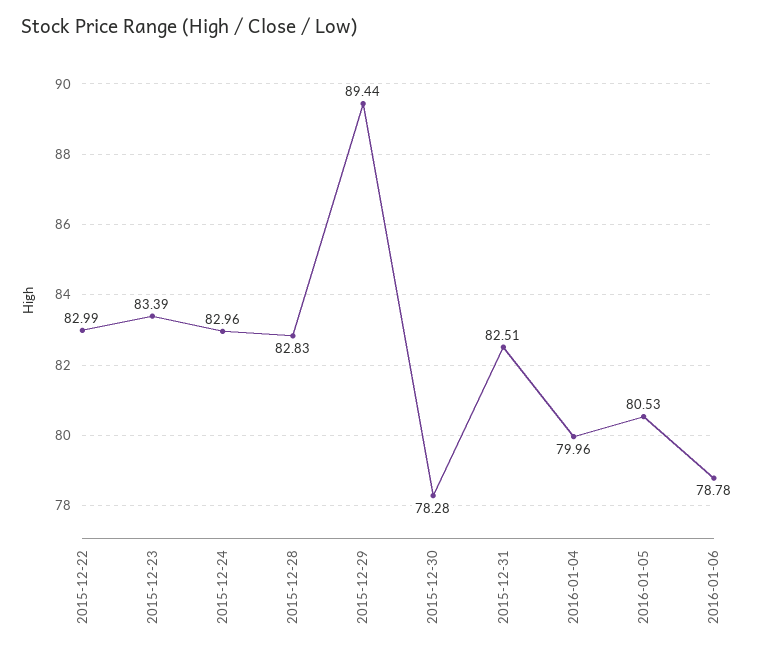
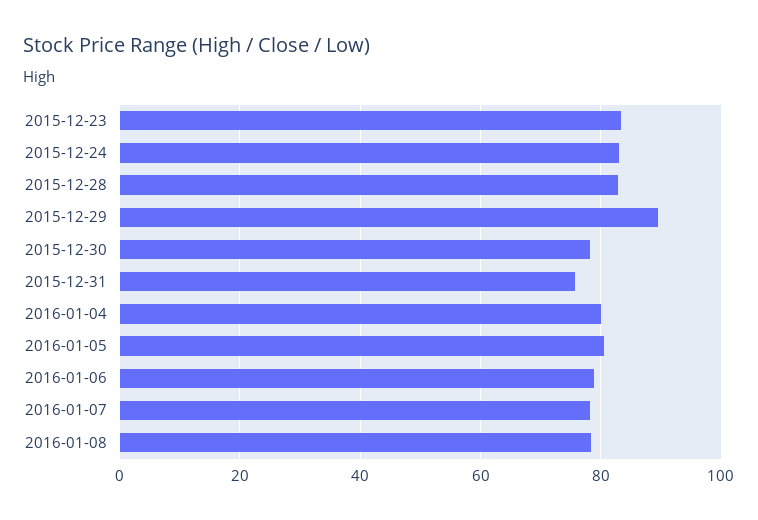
2015-12-22: 82.99 -> none
2015-12-31: 82.51 -> 76
2016-01-07: none -> 78
2016-01-08: none -> 78

